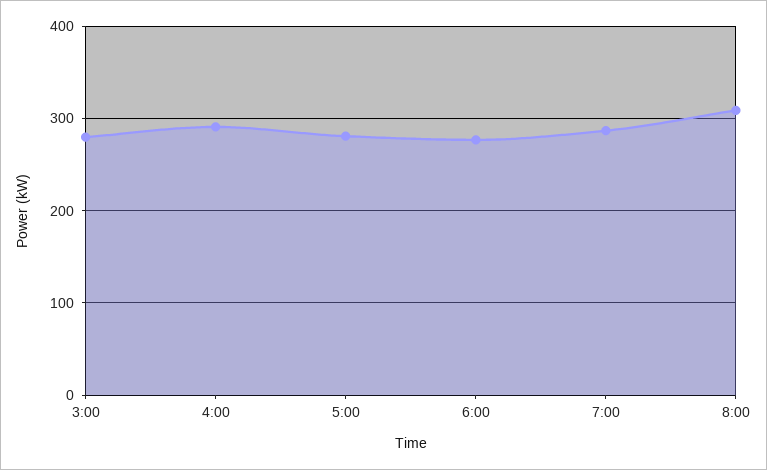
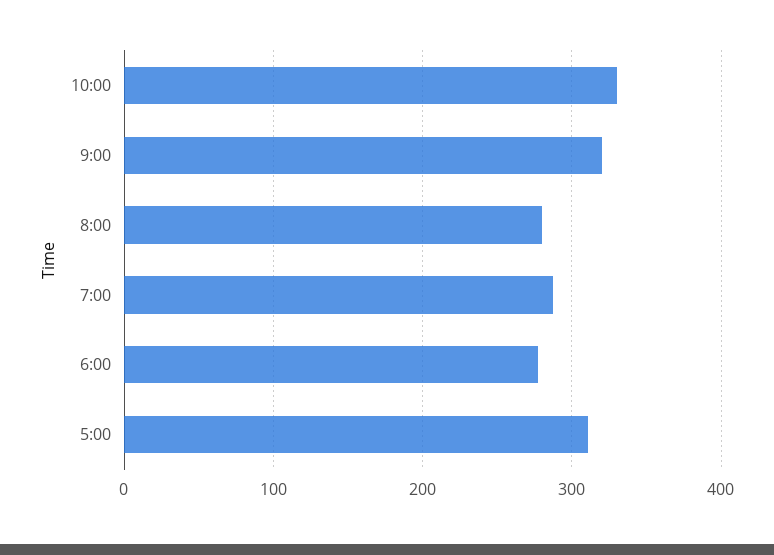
3:00: 280 -> none
4:00: 290 -> none
5:00: 280 -> 310
8:00: 310 -> 280
10:00: none -> 330
9:00: none -> 320

